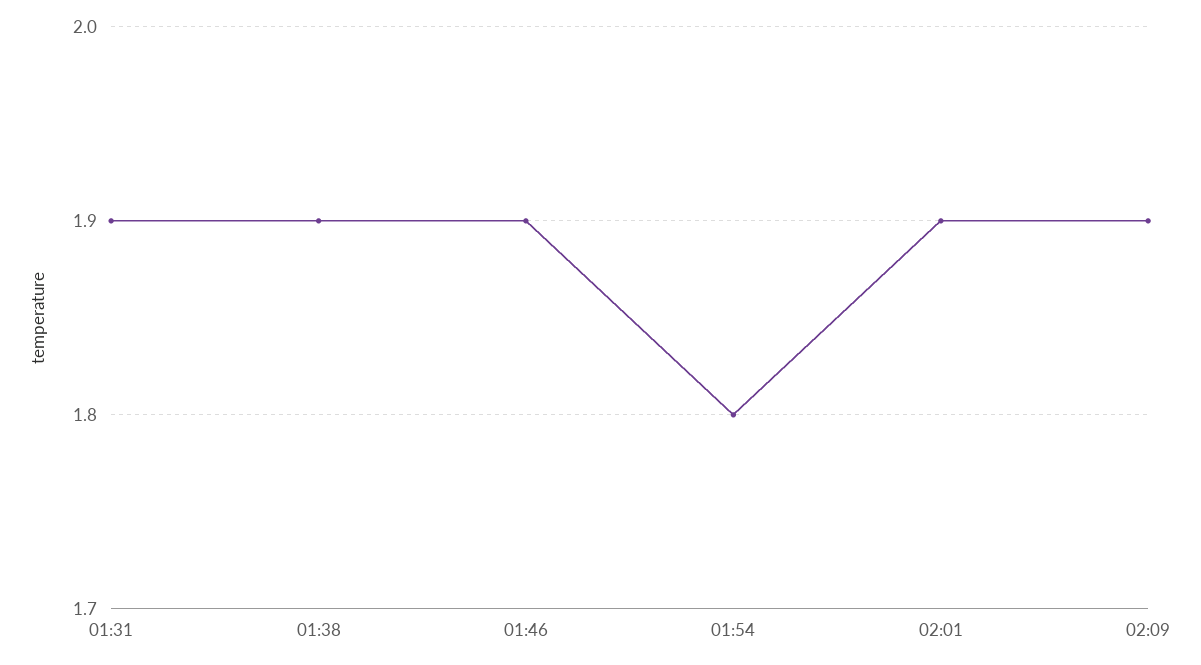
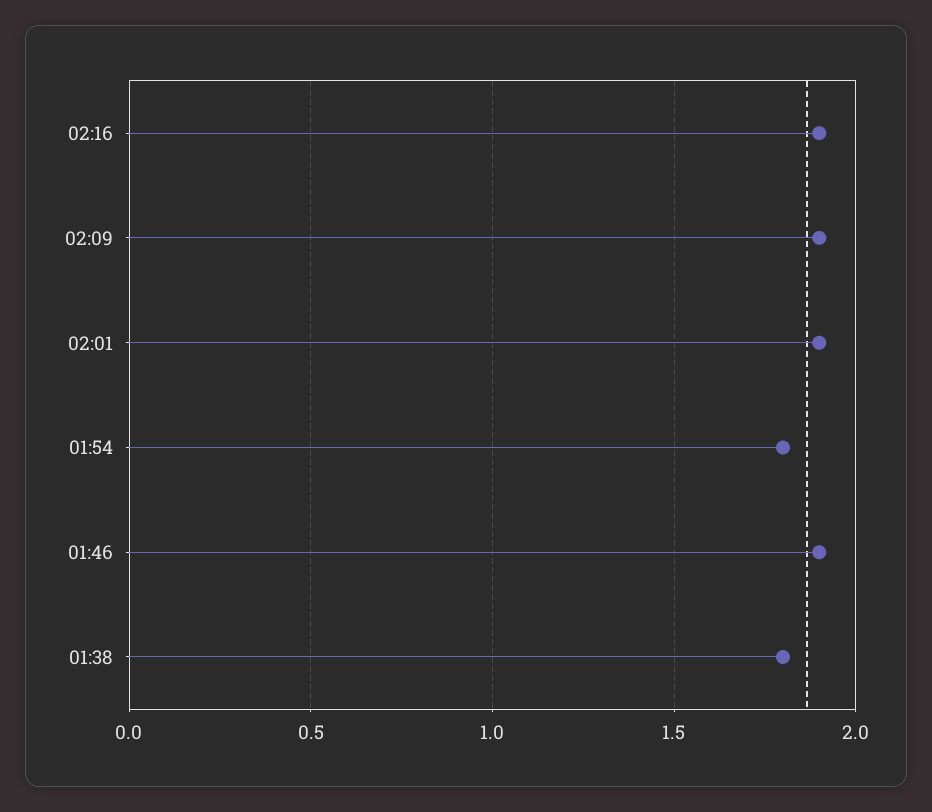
01:31: 1.9 -> none
01:38: 1.9 -> 1.8
02:16: none -> 1.9

